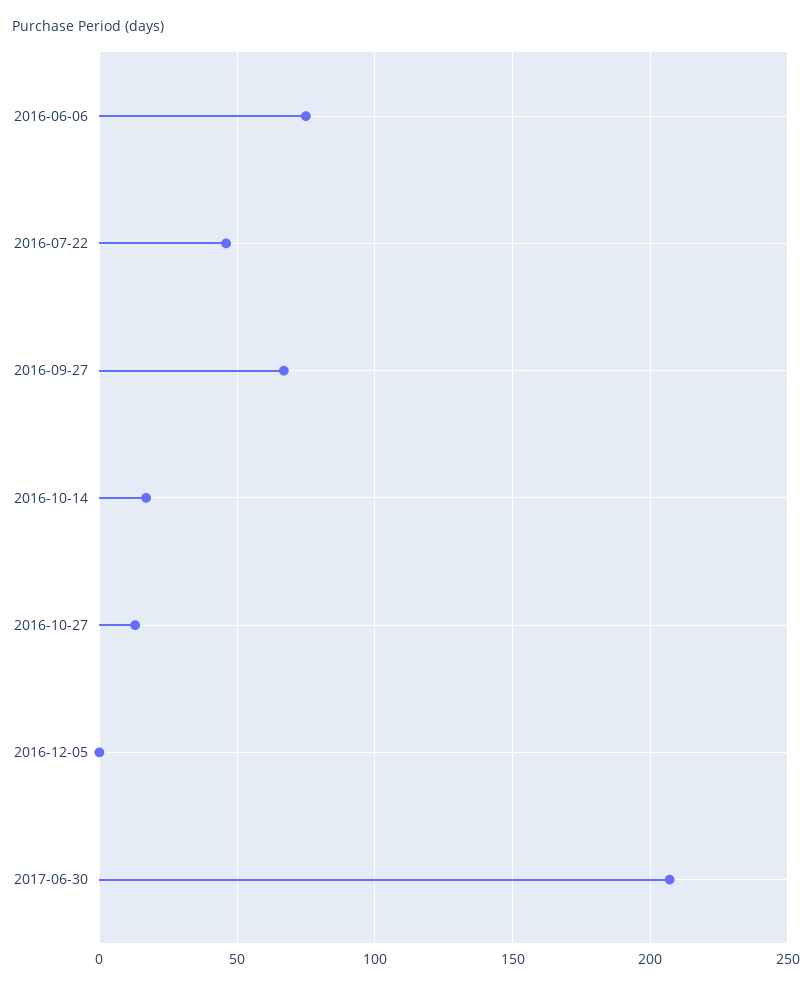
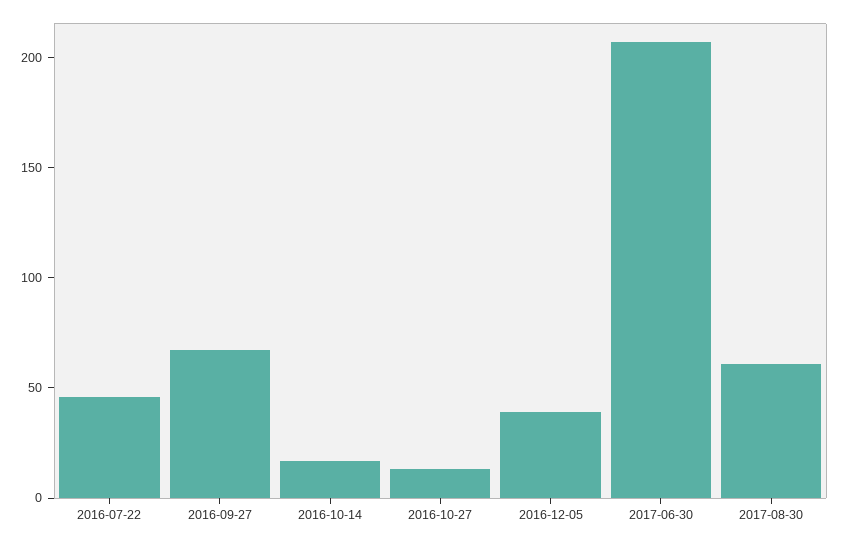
2016-06-06: 75 -> none
2016-12-05: 0 -> 40
2017-08-30: none -> 60

